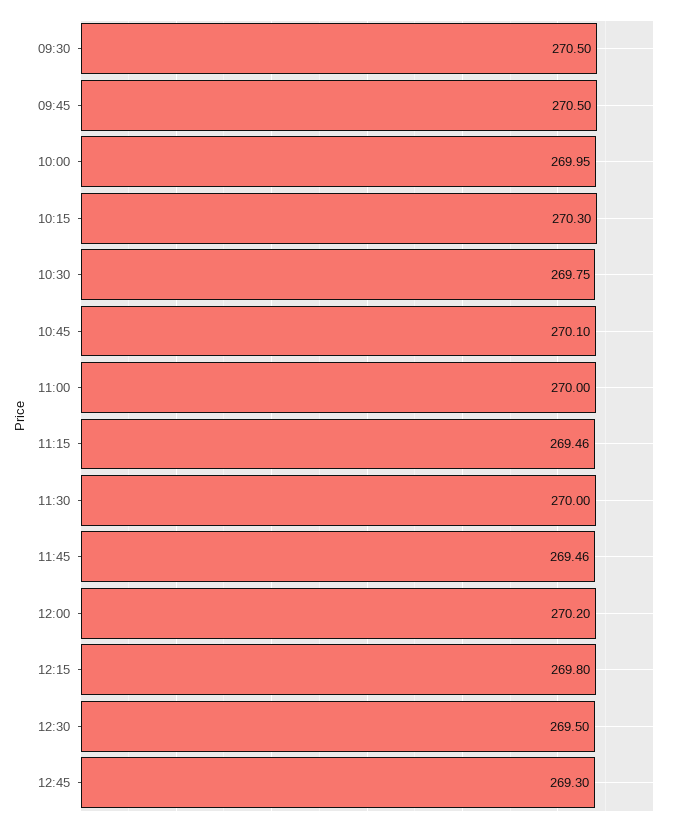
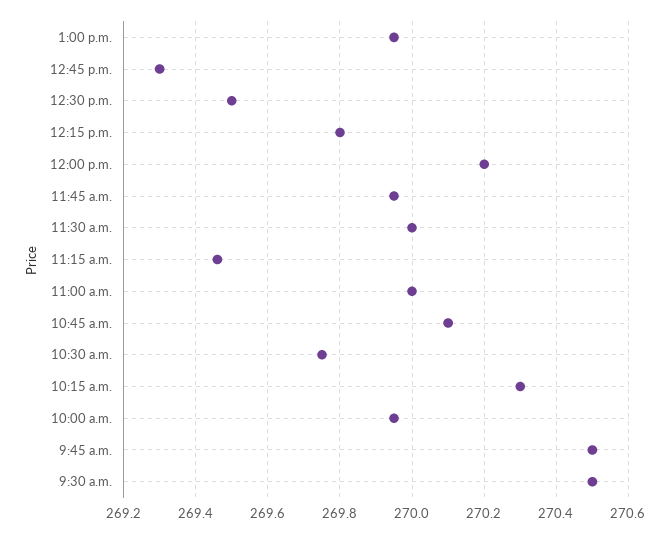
11:45: 269.46 -> 269.95
1:00 p.m.: none -> 269.95

